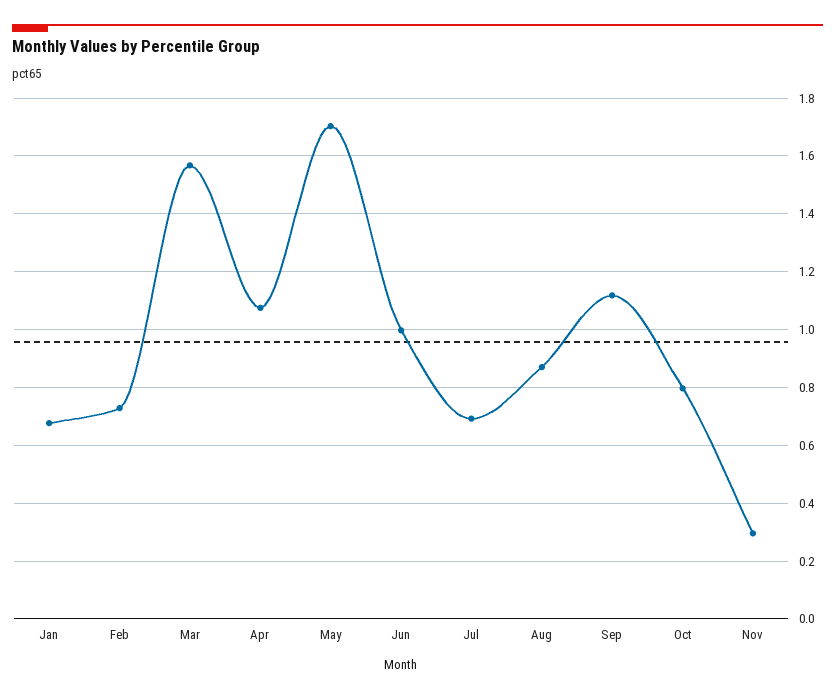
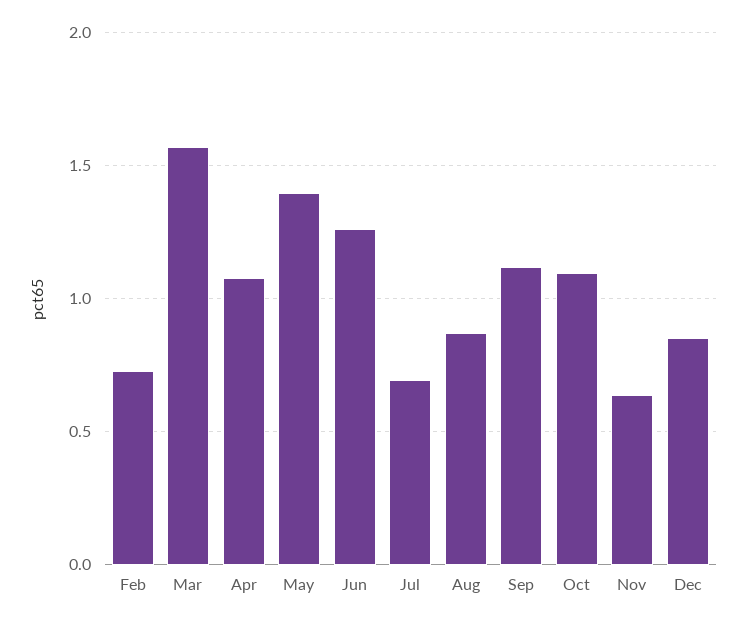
Jan: 0.675 -> none
May: 1.7 -> 1.4
Jun: 1 -> 1.25
Oct: 0.8 -> 1.1
Nov: 0.3 -> 0.65
Dec: none -> 0.85

